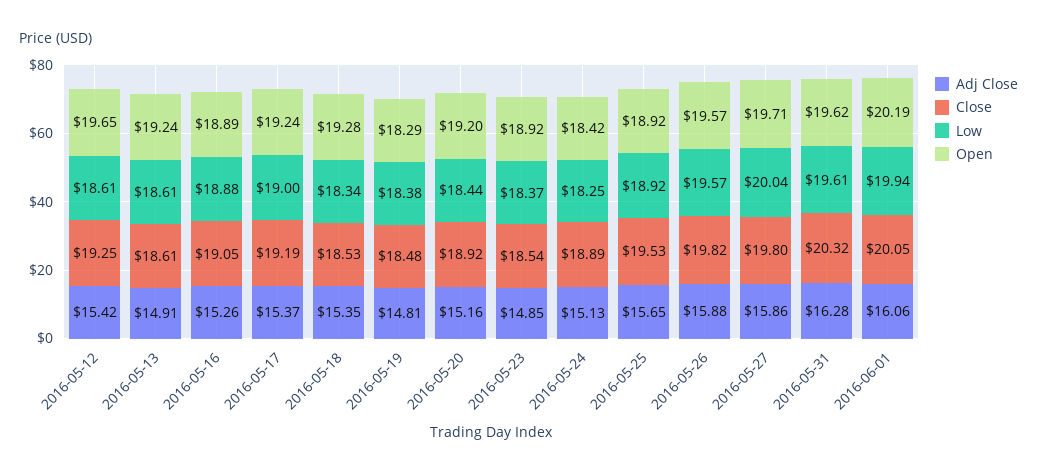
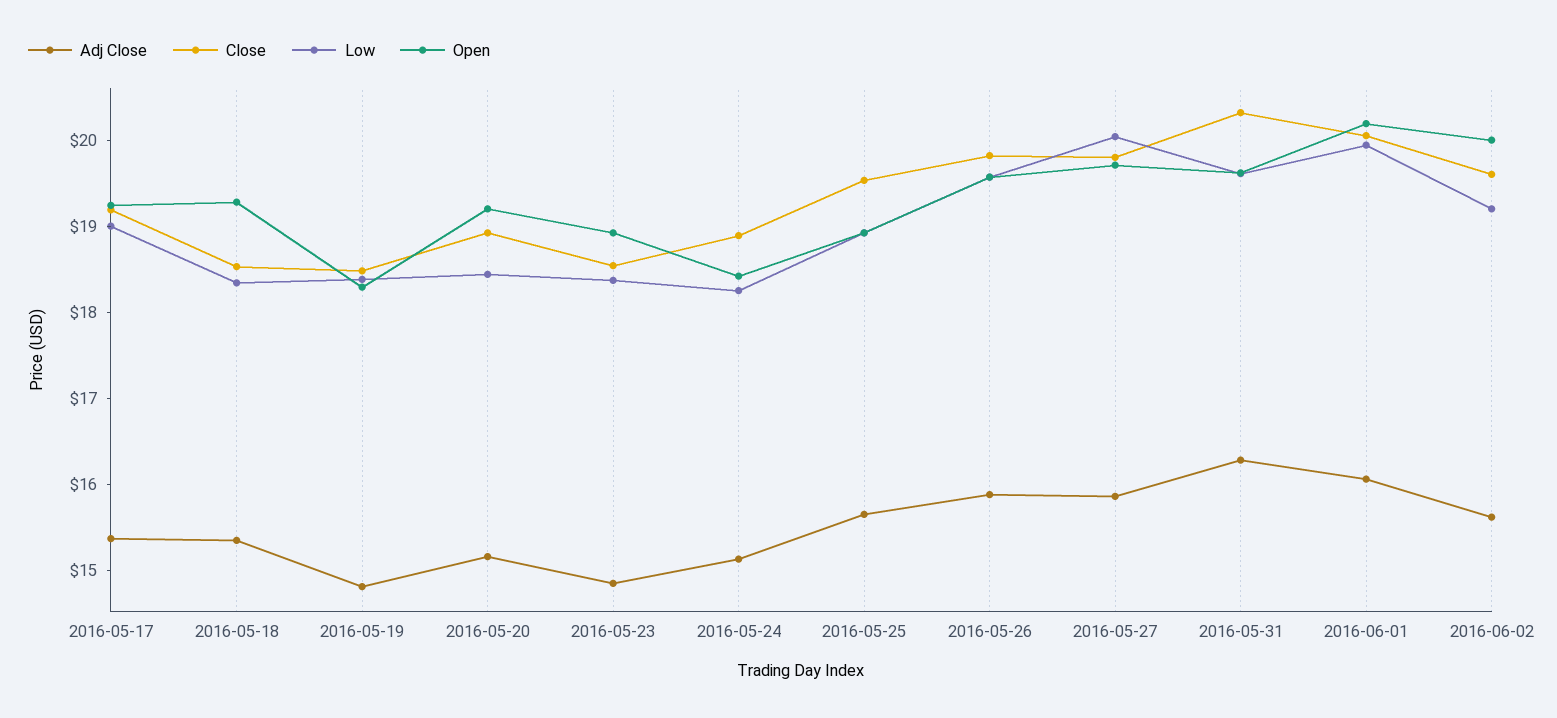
Adj Close, 2016-05-12: 15.42 -> none
Close, 2016-05-12: 19.25 -> none
Low, 2016-05-12: 18.61 -> none
Open, 2016-05-12: 19.65 -> none
Adj Close, 2016-05-13: 14.91 -> none
Close, 2016-05-13: 18.61 -> none
Low, 2016-05-13: 18.61 -> none
Open, 2016-05-13: 19.24 -> none
Adj Close, 2016-05-16: 15.26 -> none
Close, 2016-05-16: 19.05 -> none
Low, 2016-05-16: 18.88 -> none
Open, 2016-05-16: 18.89 -> none
Adj Close, 2016-06-02: none -> 15.6
Close, 2016-06-02: none -> 19.6
Low, 2016-06-02: none -> 19.2
Open, 2016-06-02: none -> 20

